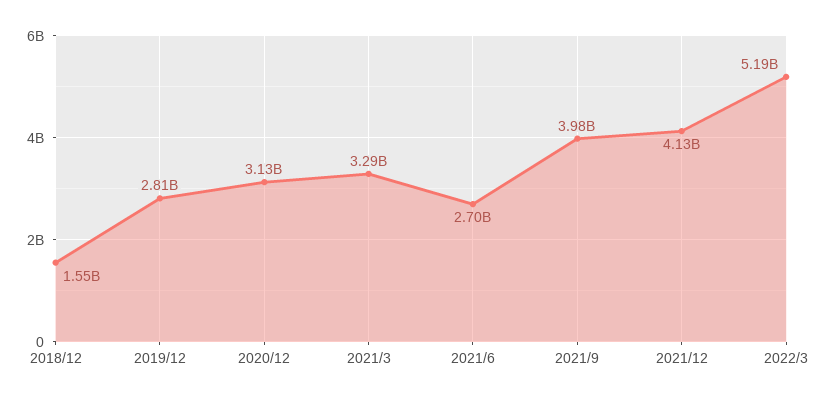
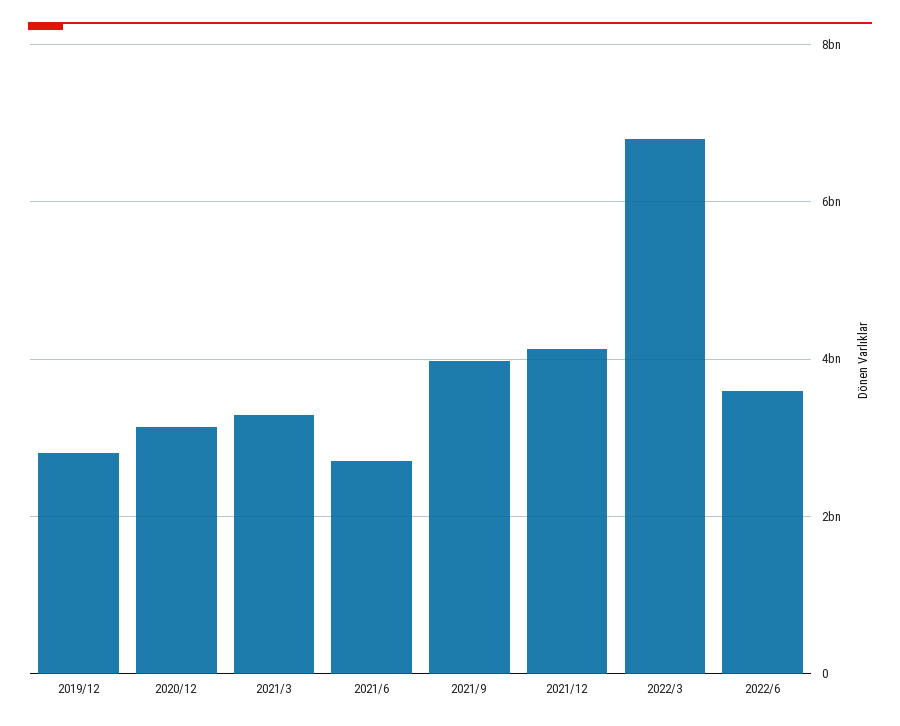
2018/12: 1550000000 -> none
2022/3: 5190000000 -> 6800000000
2022/6: none -> 3600000000

